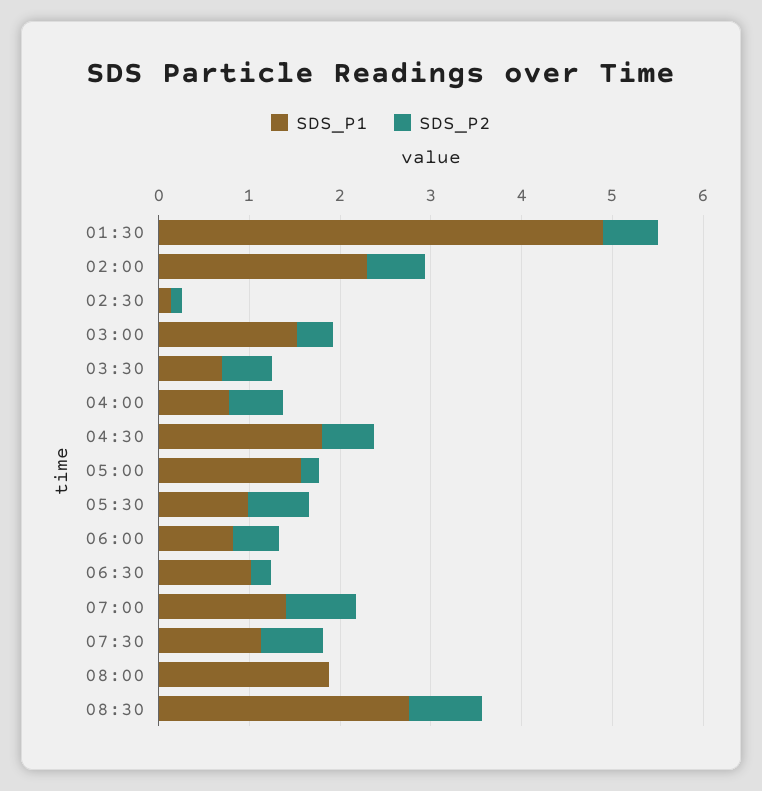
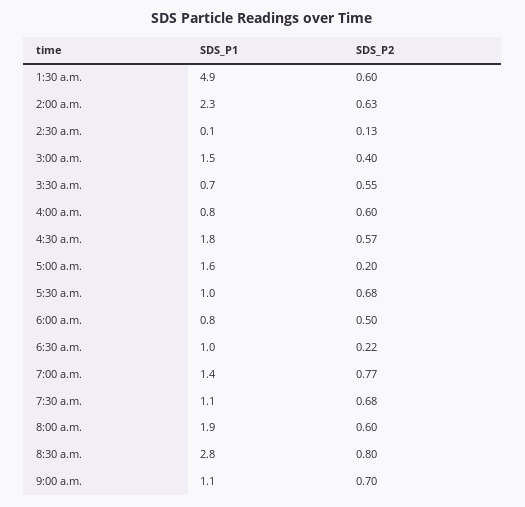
SDS_P2, 08:00: 0 -> 0.6
SDS_P1, 9:00 a.m.: none -> 1.1
SDS_P2, 9:00 a.m.: none -> 0.7

